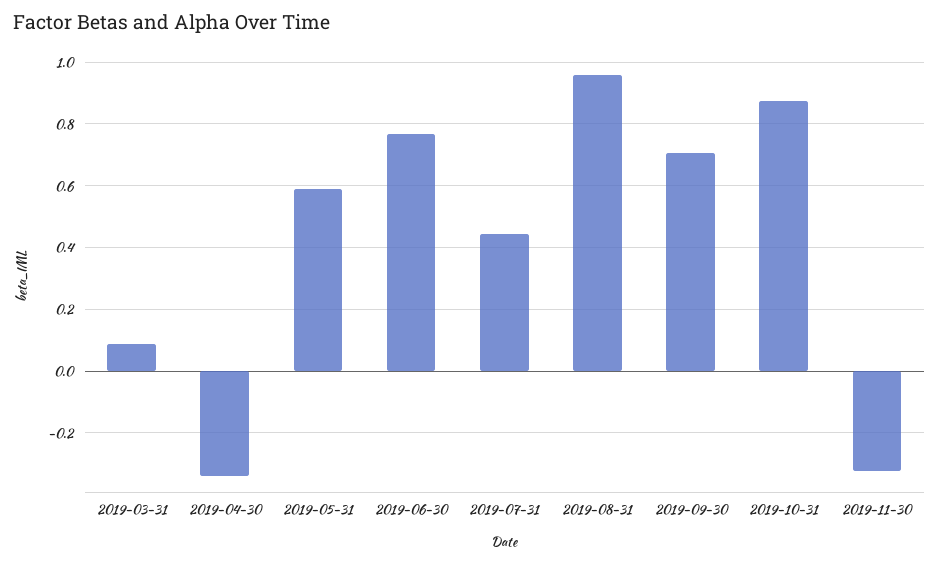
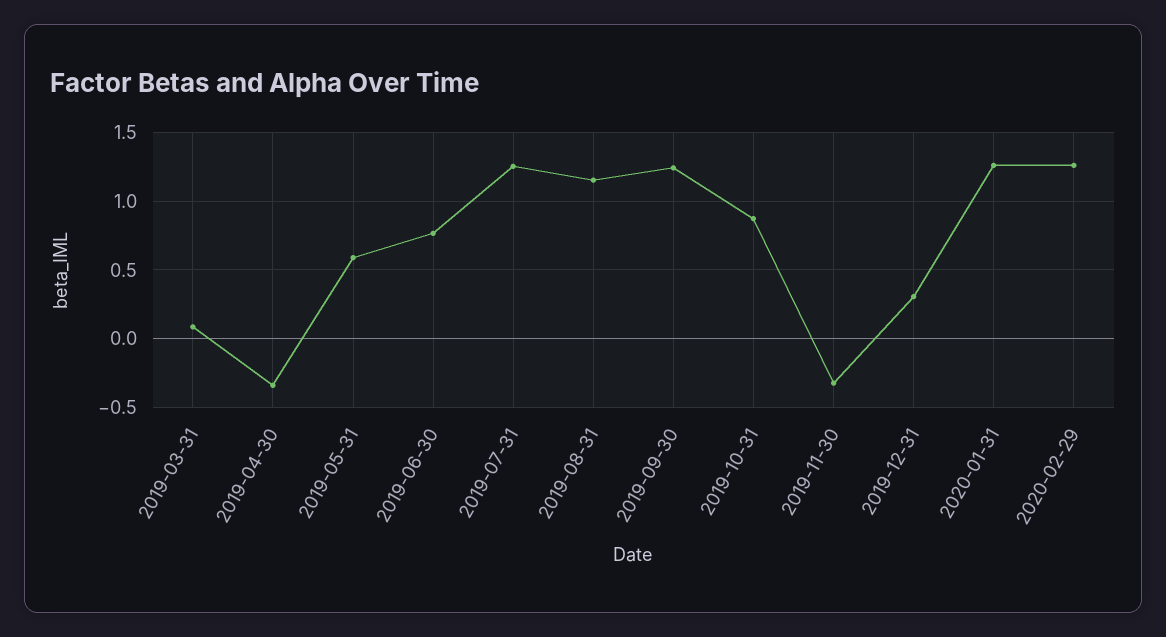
2019-07-31: 0.44 -> 1.25
2019-08-31: 0.96 -> 1.15
2019-09-30: 0.7 -> 1.25
2019-12-31: none -> 0.3
2020-01-31: none -> 1.25
2020-02-29: none -> 1.25

